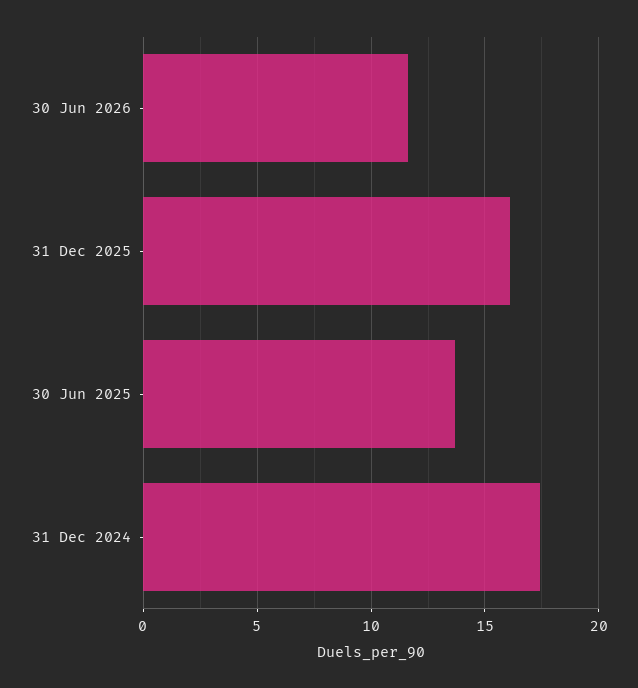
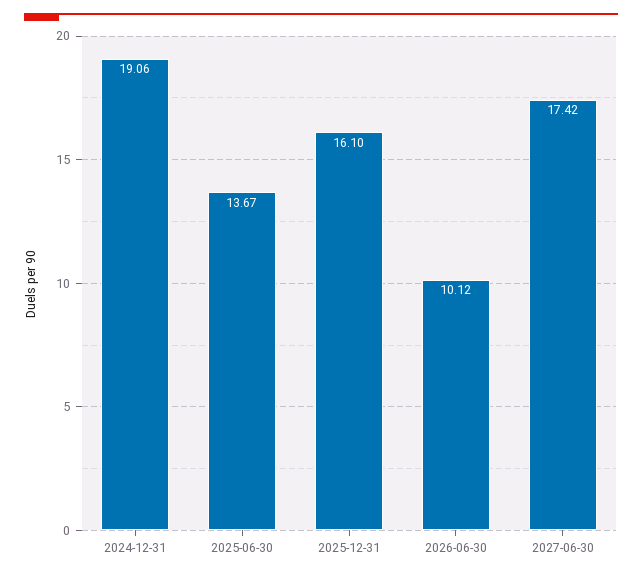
30 Jun 2026: 11.5 -> 10.12
31 Dec 2024: 17.5 -> 19.06
2027-06-30: none -> 17.42

